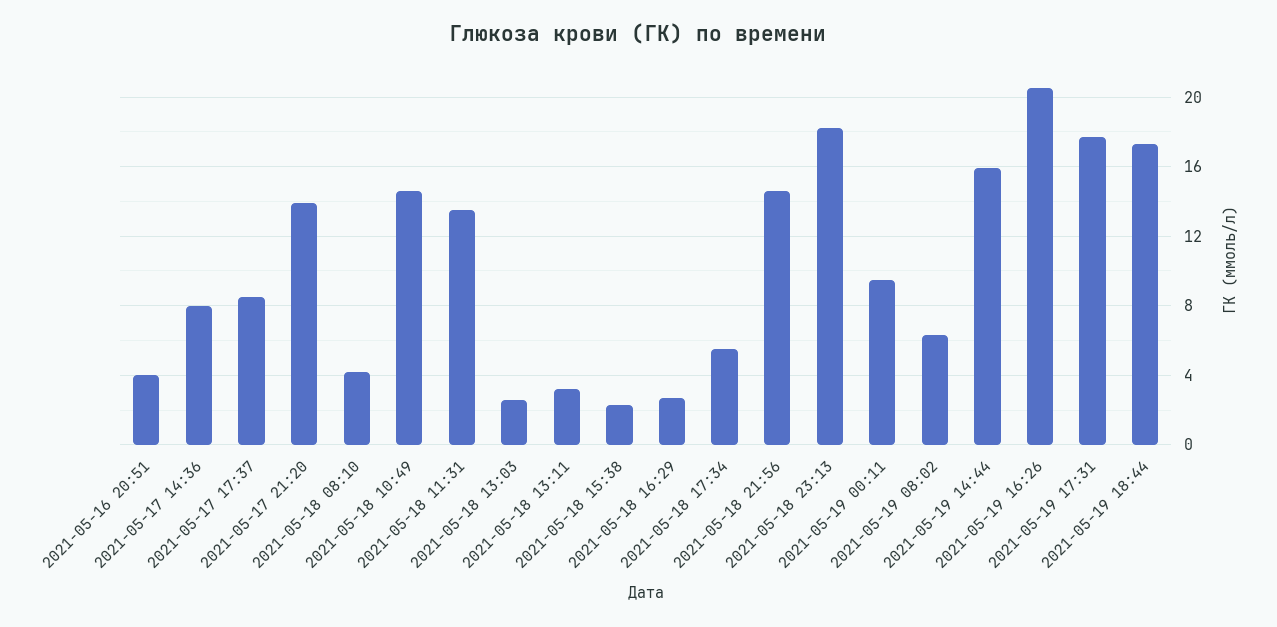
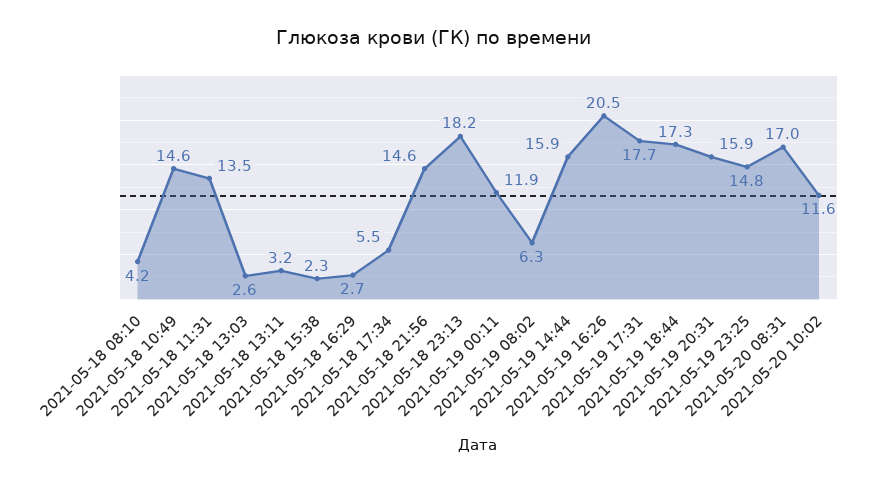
2021-05-16 20:51: 4 -> none
2021-05-17 14:36: 8 -> none
2021-05-17 17:37: 8.5 -> none
2021-05-17 21:20: 14 -> none
2021-05-19 00:11: 9.5 -> 11.9
2021-05-19 20:31: none -> 15.9
2021-05-19 23:25: none -> 14.8
2021-05-20 08:31: none -> 17
2021-05-20 10:02: none -> 11.6

